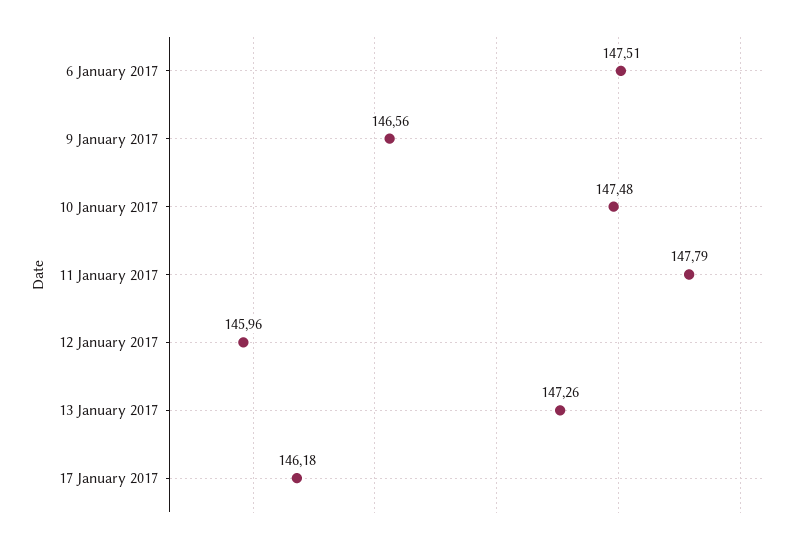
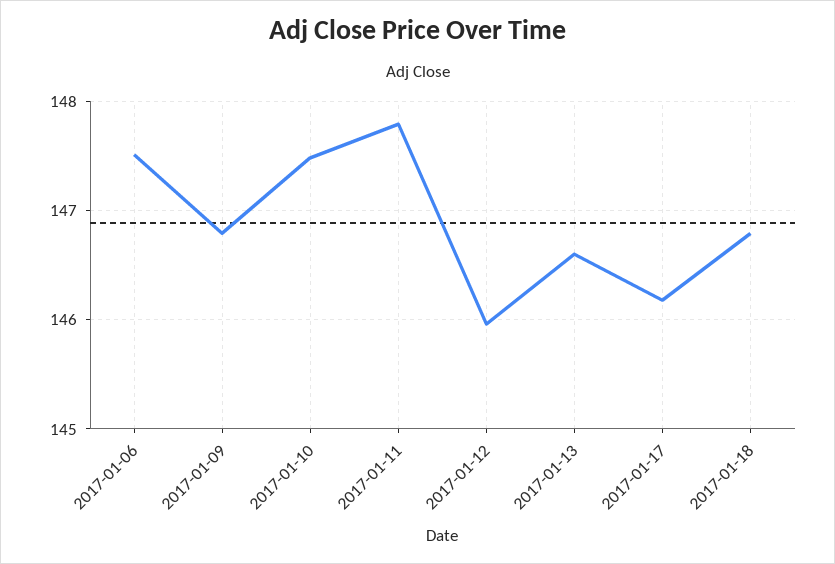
9 January 2017: 146.56 -> 146.8
13 January 2017: 147.26 -> 146.6
2017-01-18: none -> 146.8

